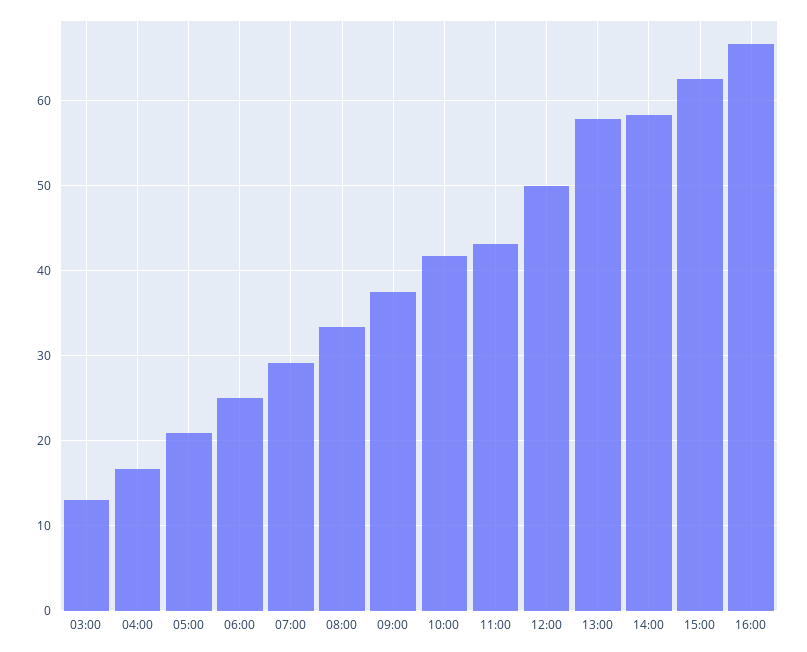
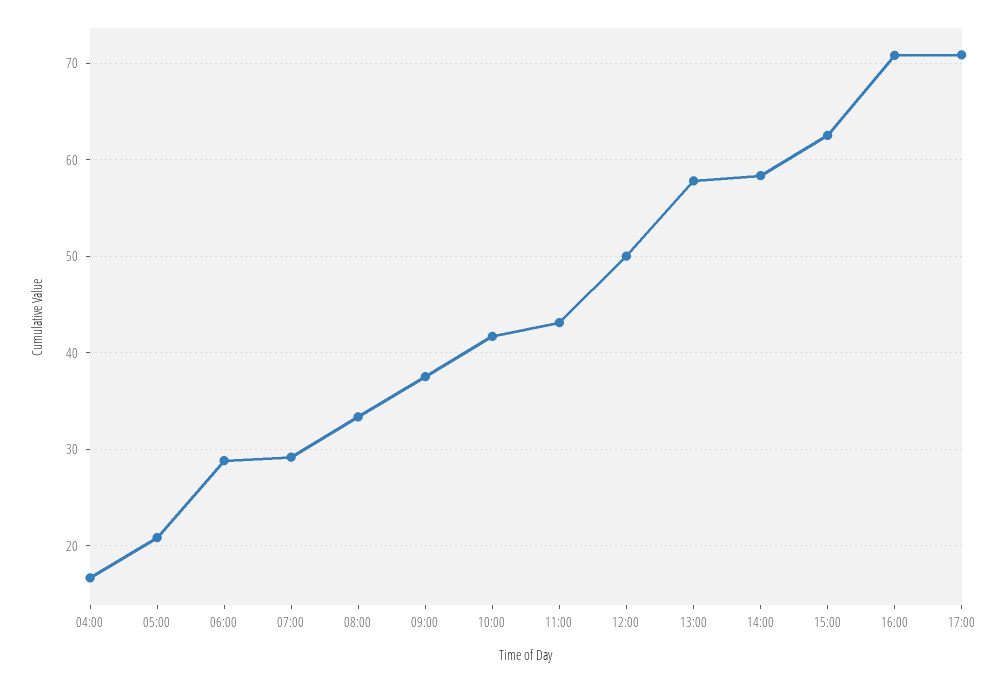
03:00: 13 -> none
06:00: 25 -> 29
16:00: 67 -> 71
17:00: none -> 71

